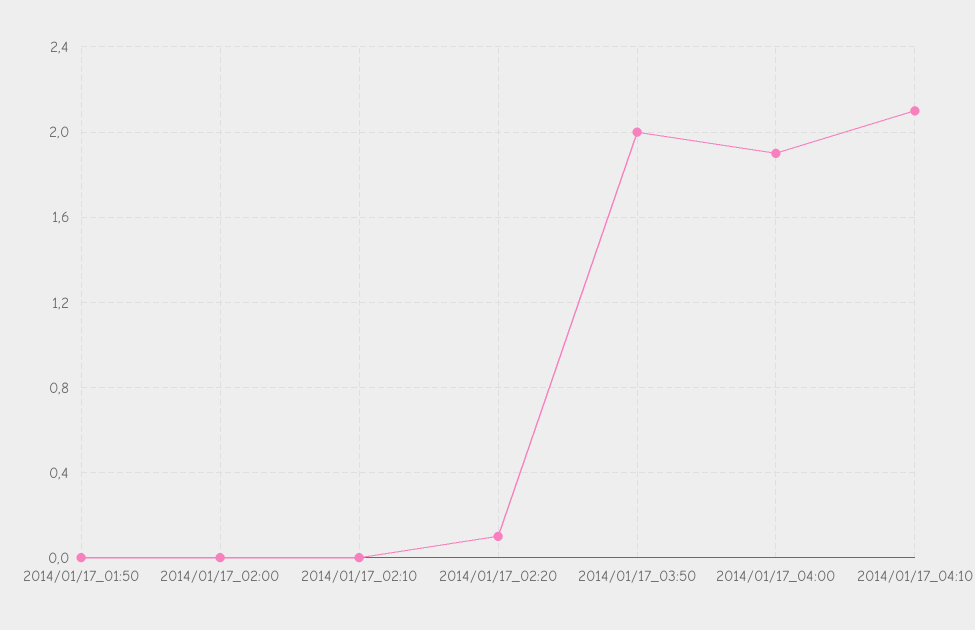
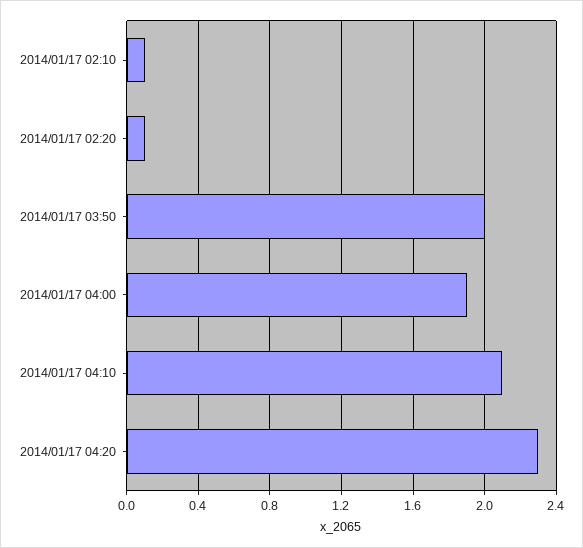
2014/01/17_01:50: 0 -> none
2014/01/17_02:00: 0 -> none
2014/01/17_02:10: 0 -> 0.1
2014/01/17 04:20: none -> 2.3

